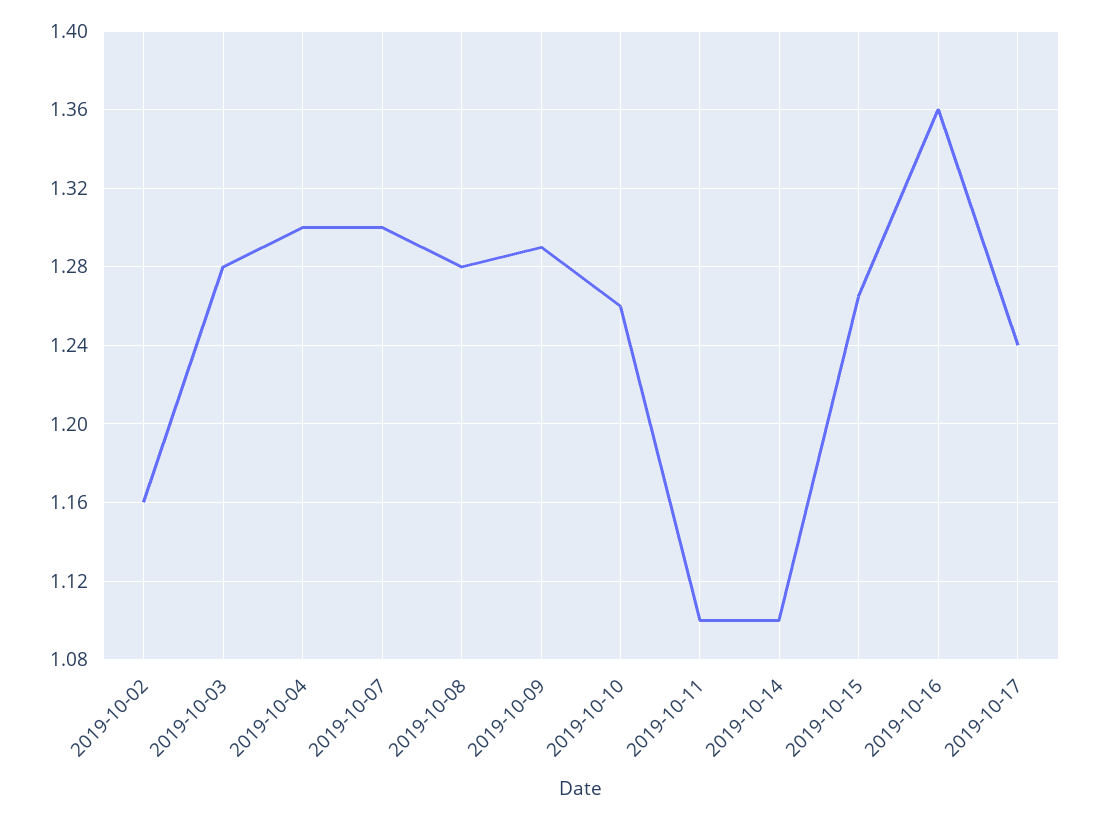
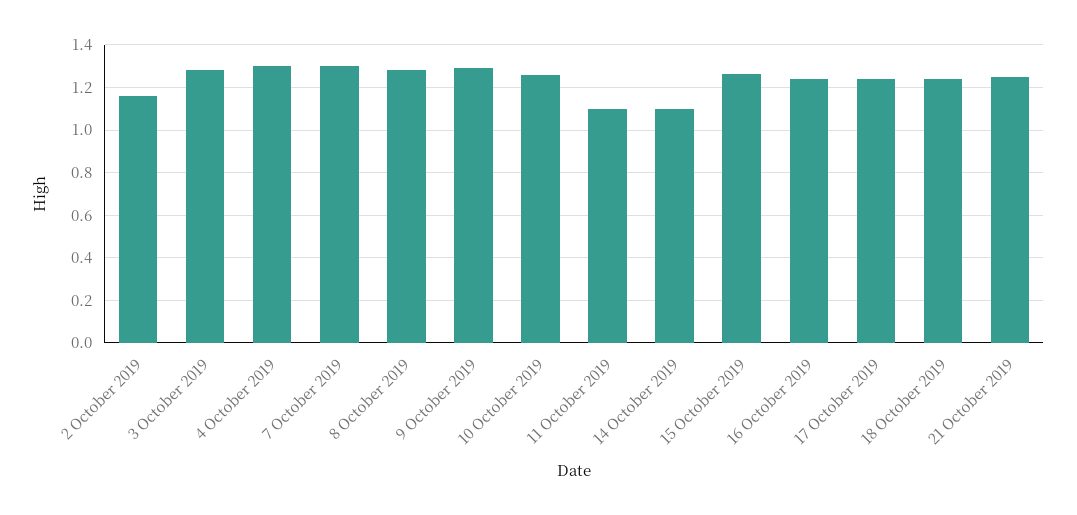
2019-10-16: 1.36 -> 1.25
18 October 2019: none -> 1.25
21 October 2019: none -> 1.25

